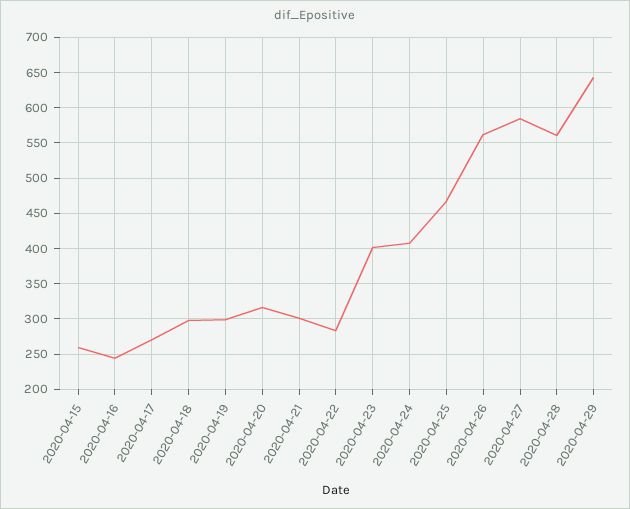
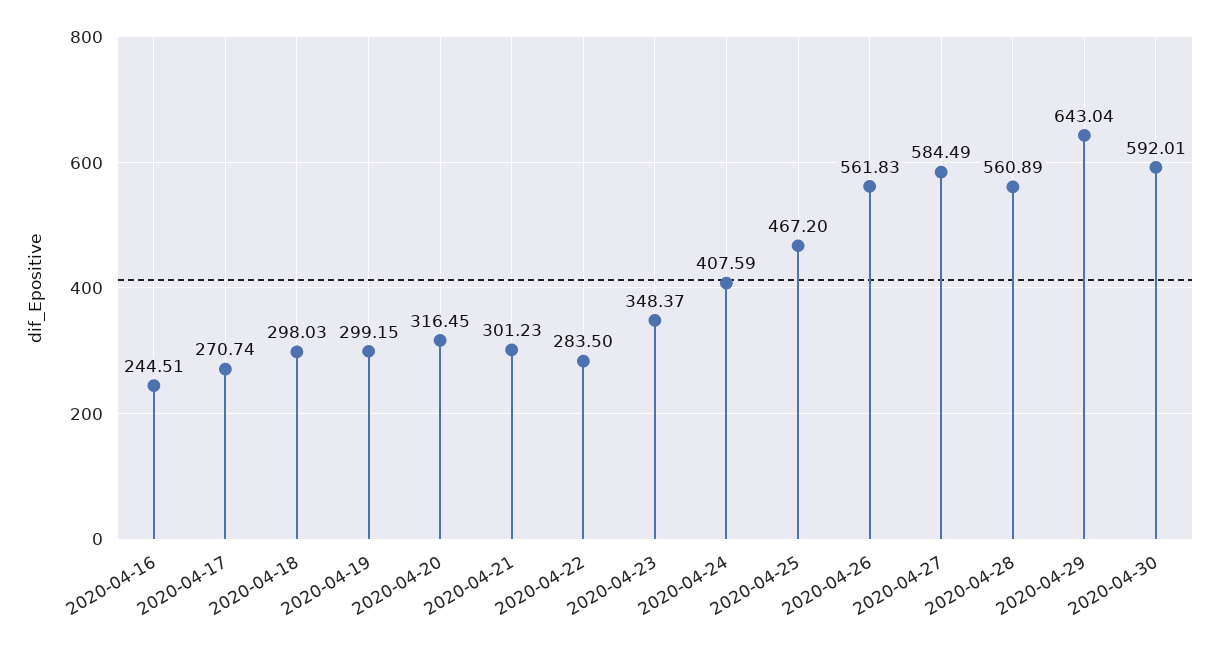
2020-04-15: 260 -> none
2020-04-23: 400 -> 348.37
2020-04-30: none -> 592.01

